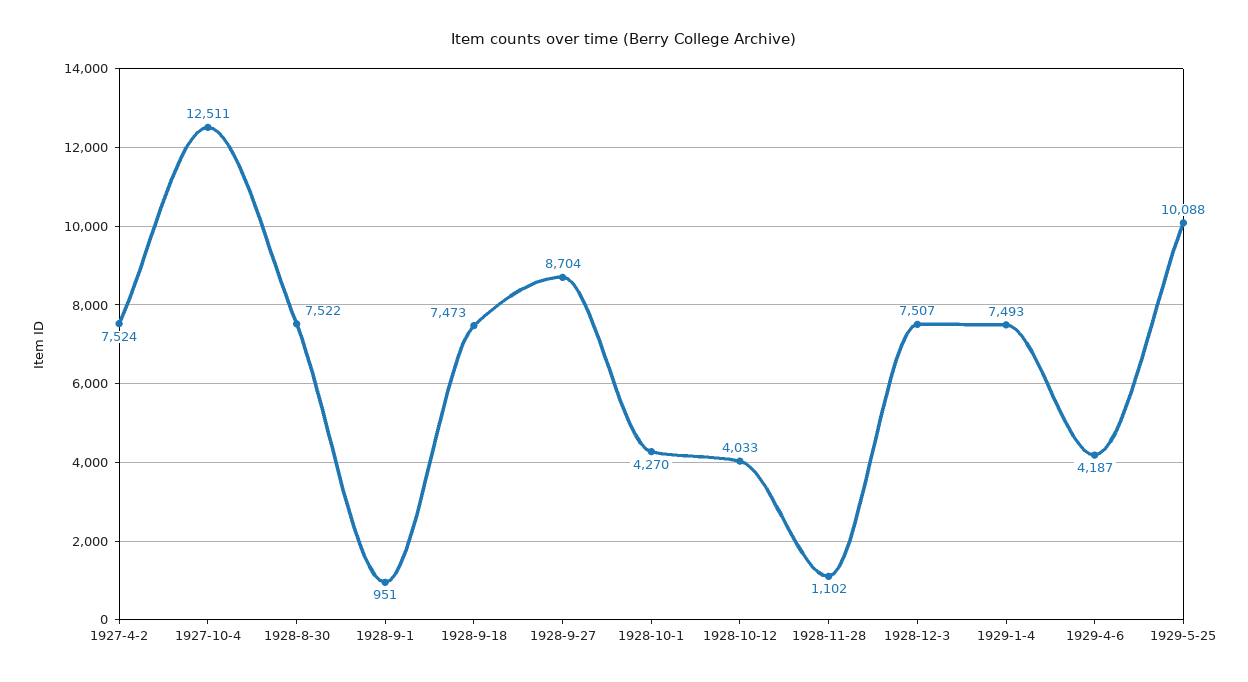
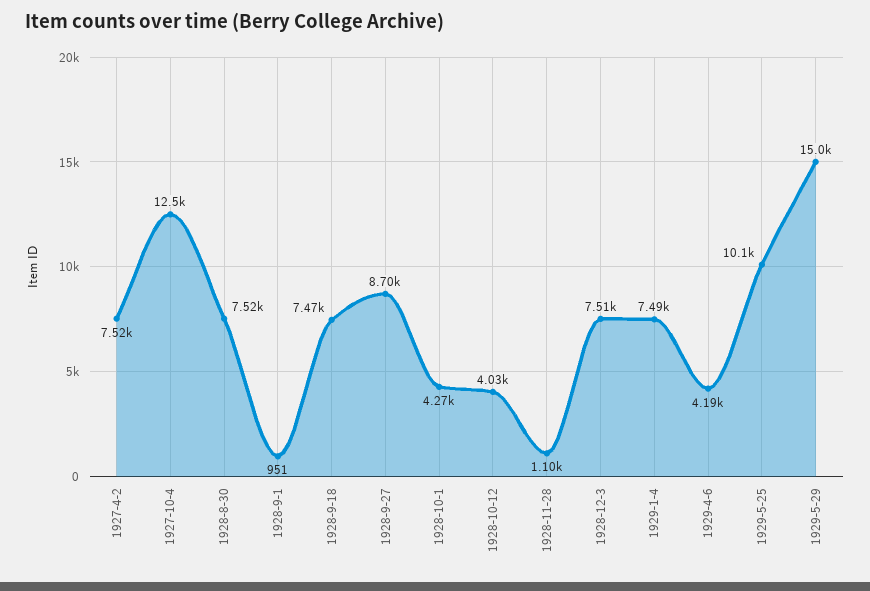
1929-5-29: none -> 15000

